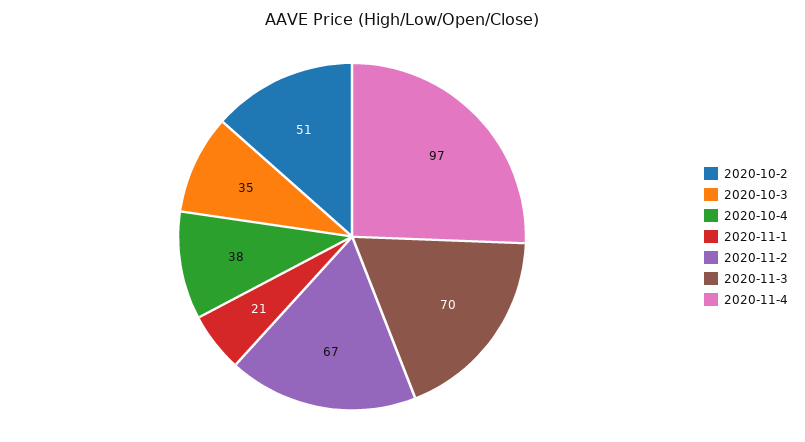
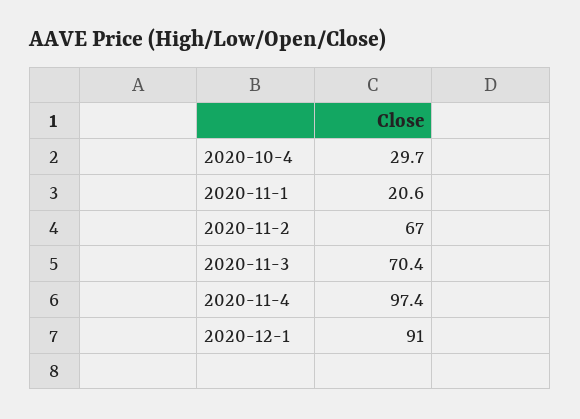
2020-10-2: 51 -> none
2020-10-3: 35 -> none
2020-10-4: 38 -> 29.7
2020-12-1: none -> 91

